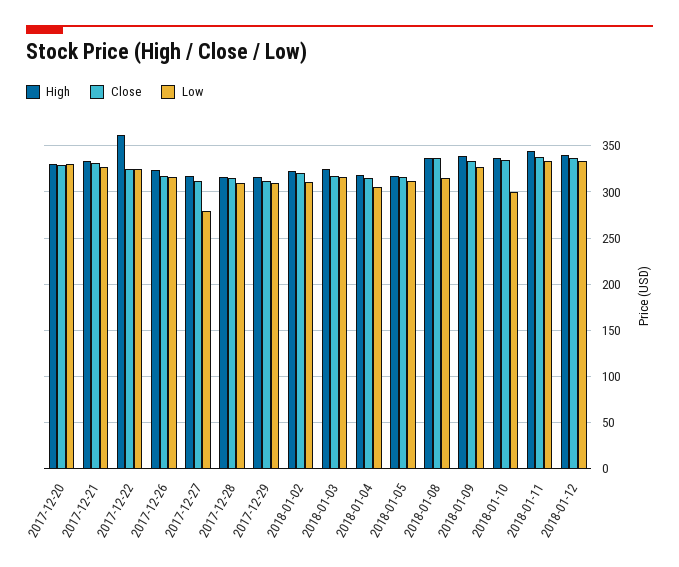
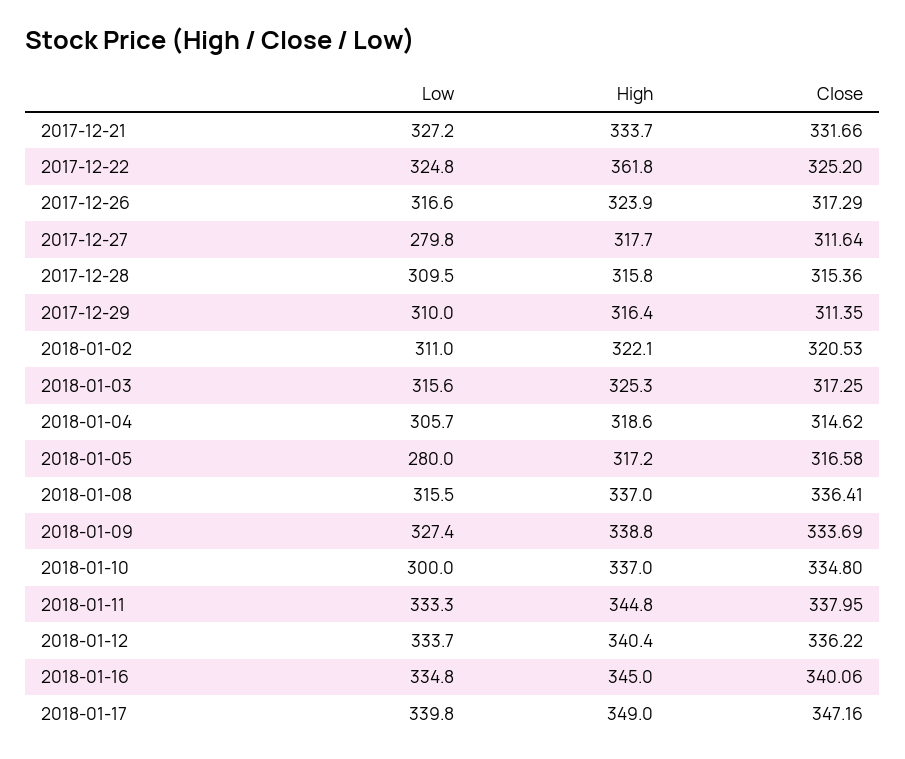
High, 2017-12-20: 330 -> none
Close, 2017-12-20: 330 -> none
Low, 2017-12-20: 330 -> none
Low, 2018-01-05: 310 -> 280
Low, 2018-01-16: none -> 334.8
High, 2018-01-16: none -> 345
Close, 2018-01-16: none -> 340.06
Low, 2018-01-17: none -> 339.8
High, 2018-01-17: none -> 349
Close, 2018-01-17: none -> 347.16

